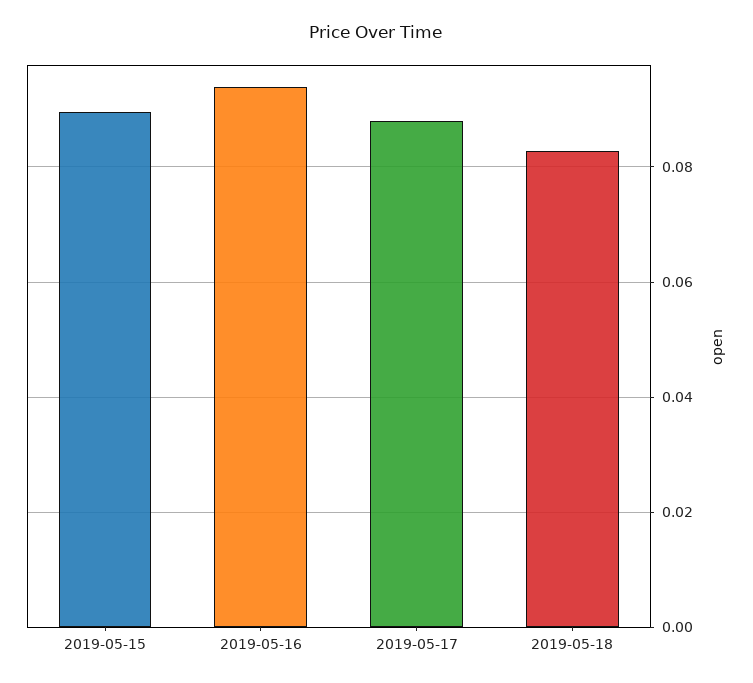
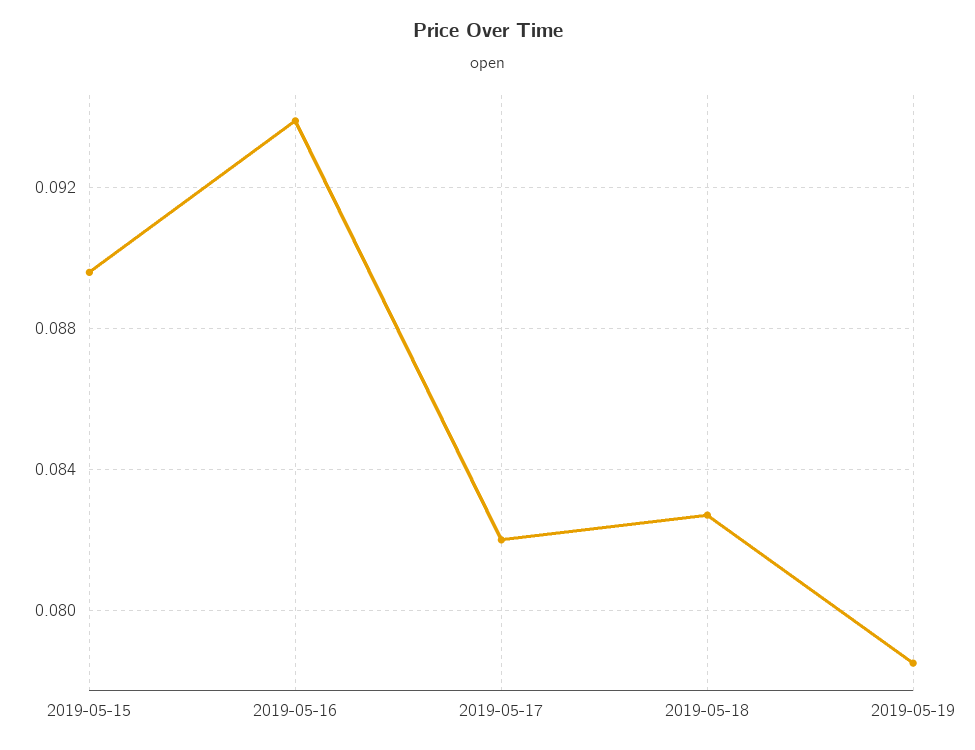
2019-05-17: 0.088 -> 0.082
2019-05-19: none -> 0.0785

